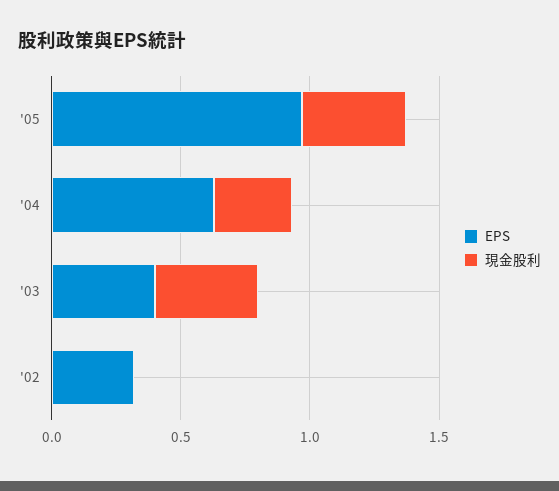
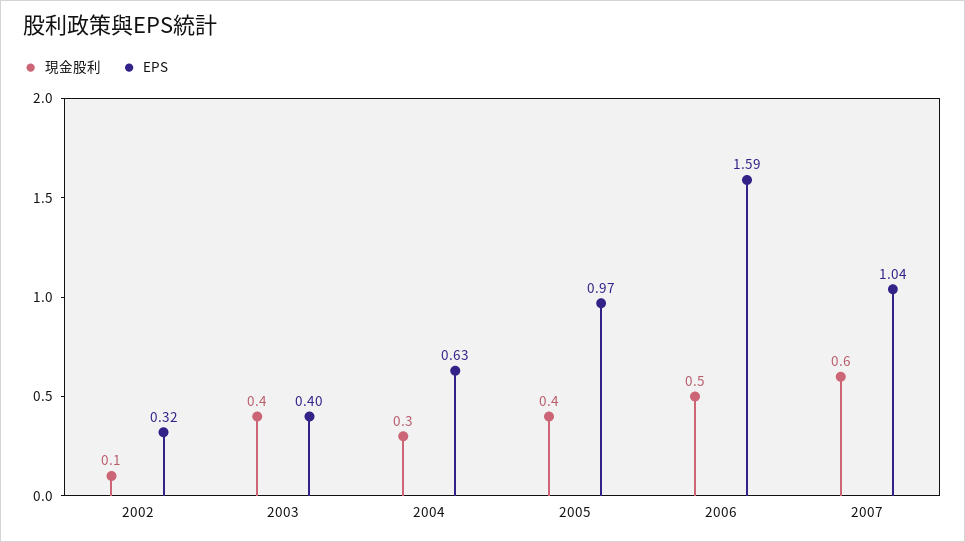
現金股利, '02: 0 -> 0.1
現金股利, 2006: none -> 0.5
EPS, 2006: none -> 1.59
現金股利, 2007: none -> 0.6
EPS, 2007: none -> 1.04

